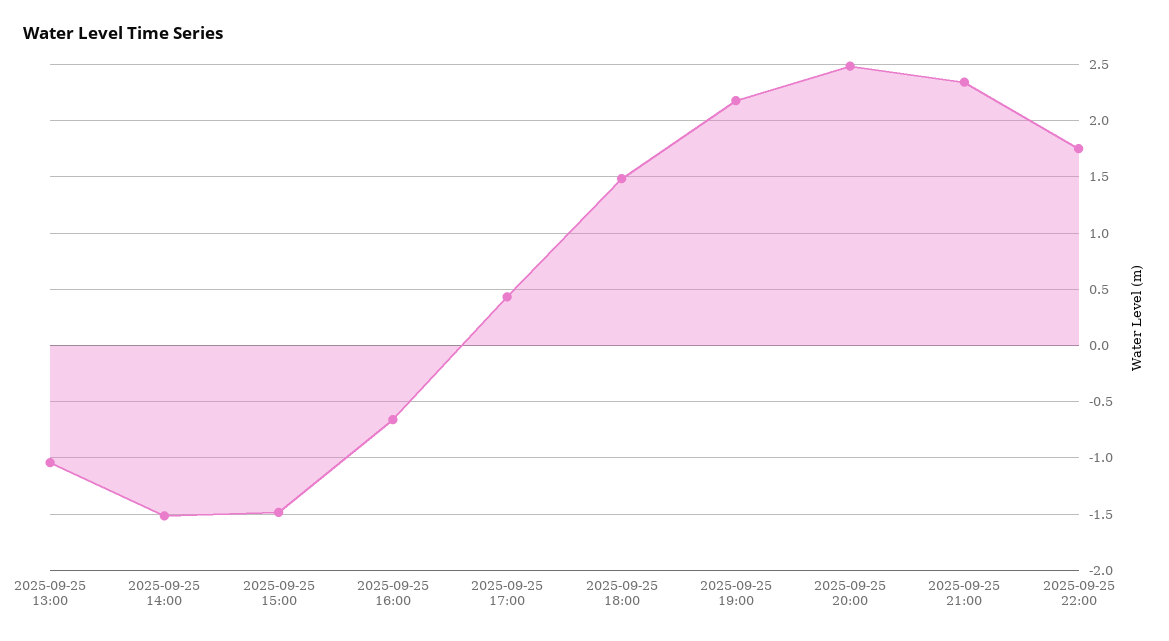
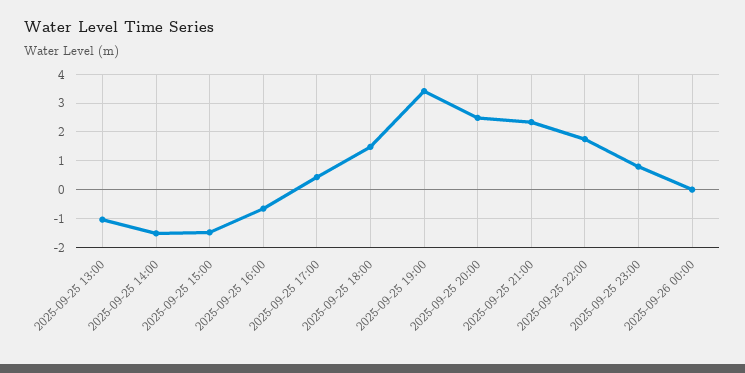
2025-09-25 19:00: 2.2 -> 3.5
2025-09-25 23:00: none -> 0.75
2025-09-26 00:00: none -> 0

